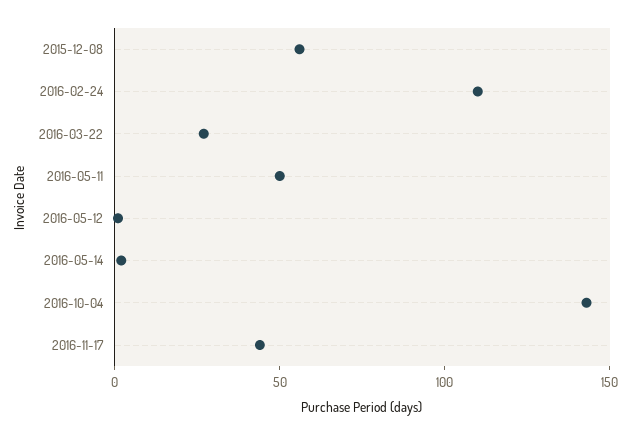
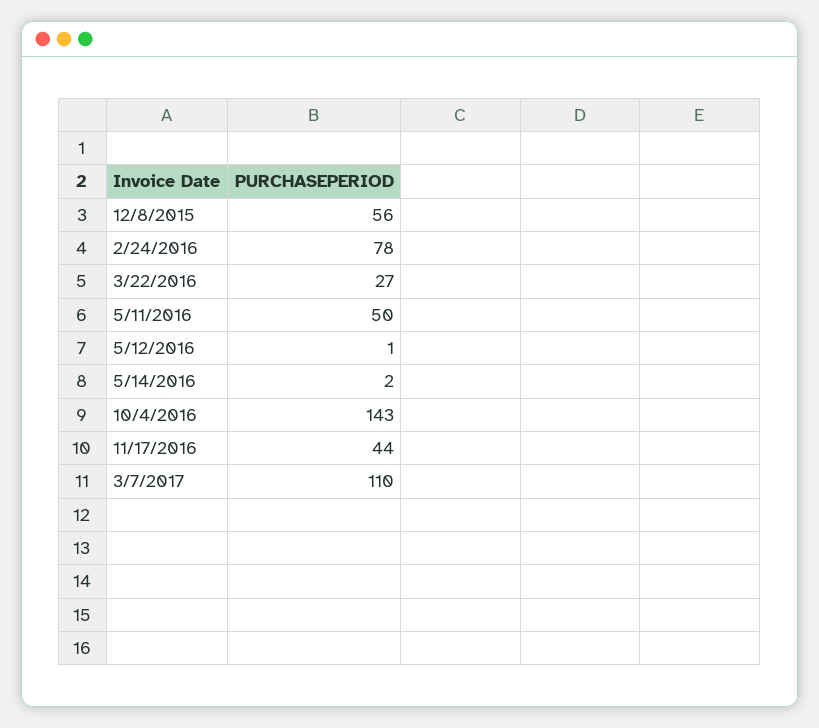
2016-02-24: 110 -> 78
3/7/2017: none -> 110

